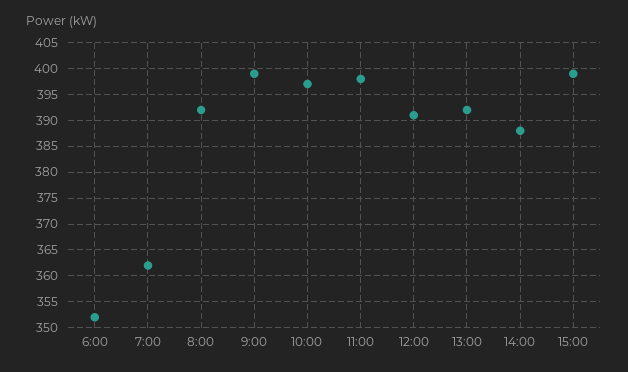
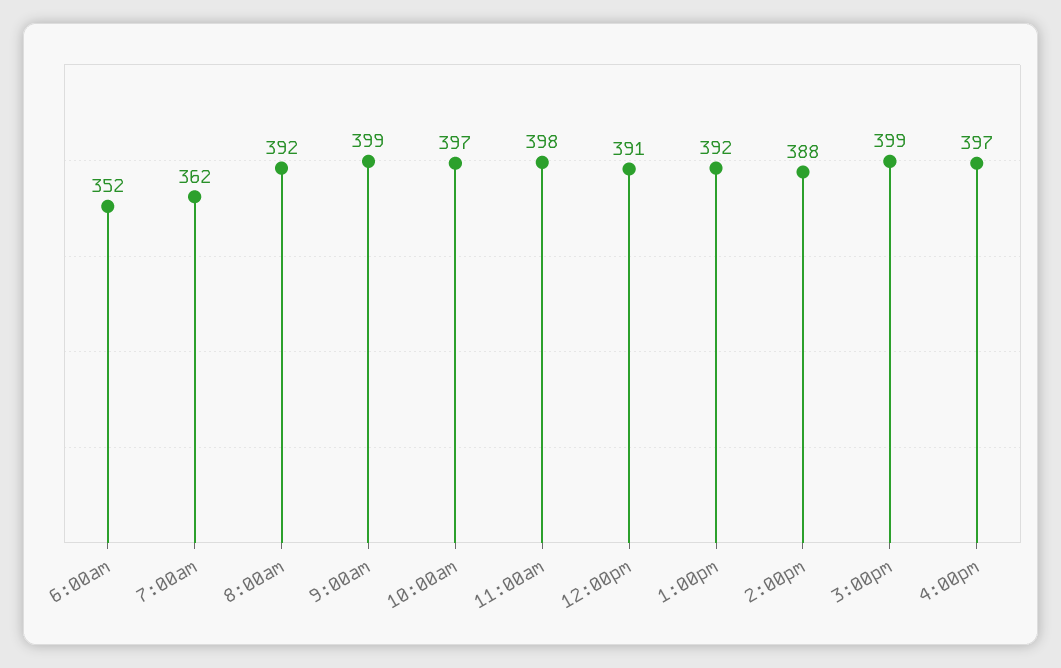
4:00pm: none -> 397

